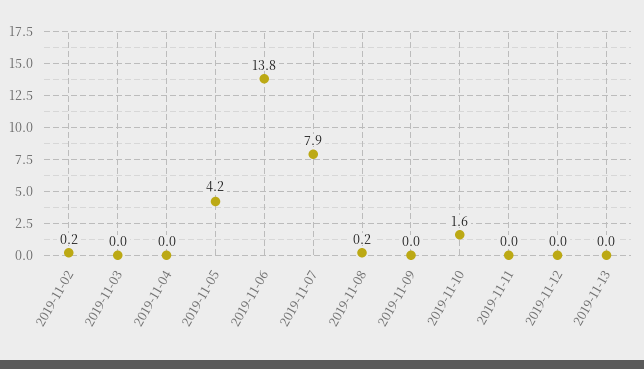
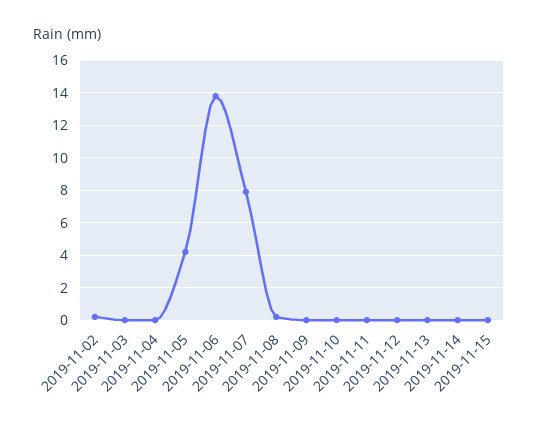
2019-11-10: 1.6 -> 0
2019-11-14: none -> 0
2019-11-15: none -> 0

